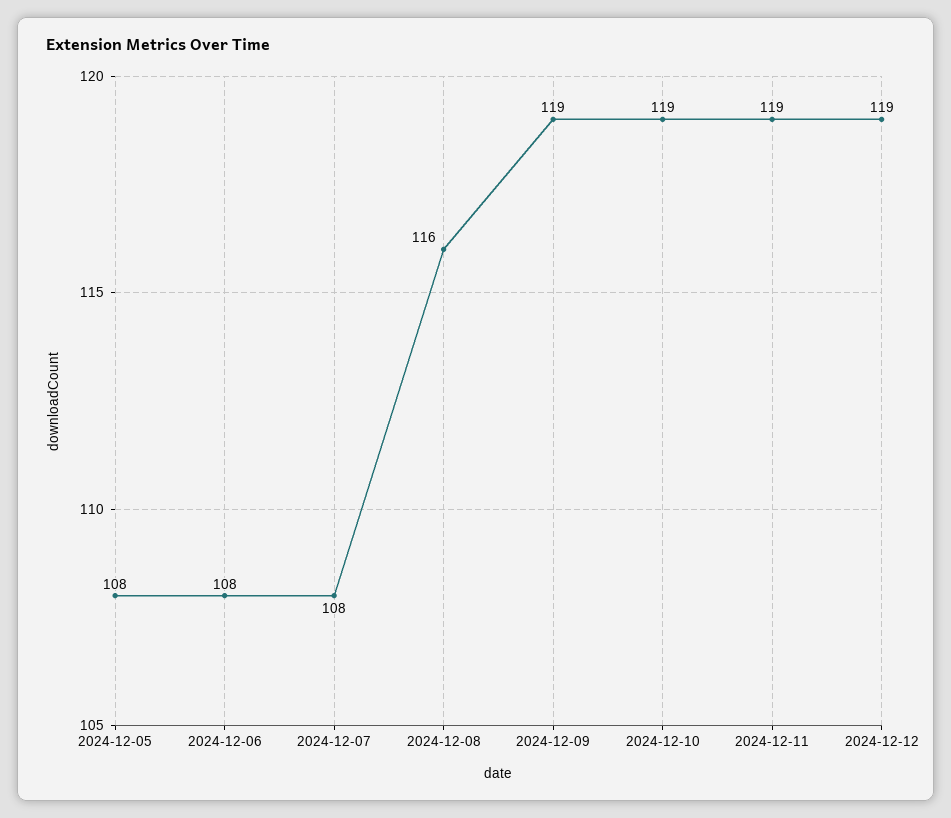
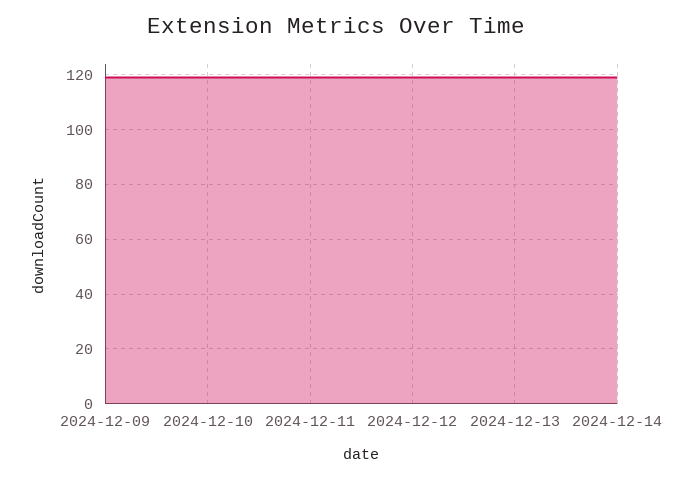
2024-12-05: 108 -> none
2024-12-06: 108 -> none
2024-12-07: 108 -> none
2024-12-08: 116 -> none
2024-12-13: none -> 120
2024-12-14: none -> 120

